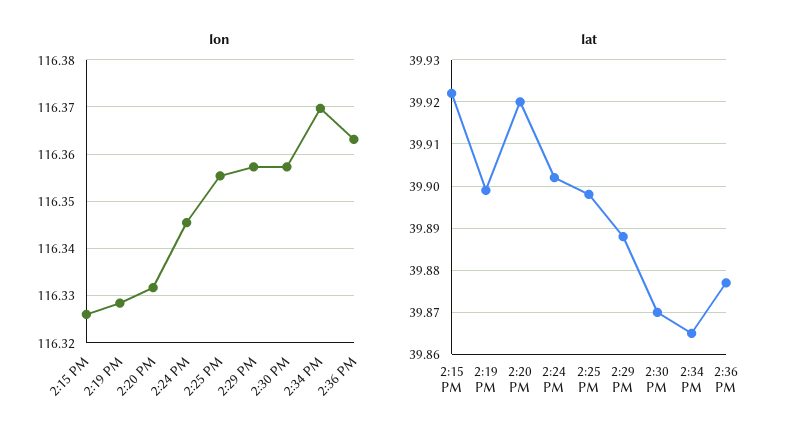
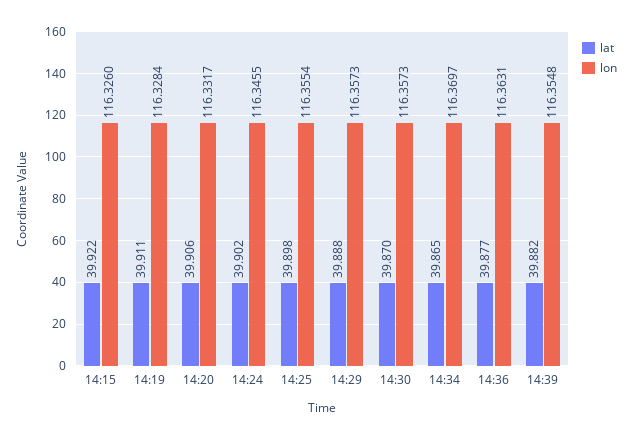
lat, 2:19 PM: 39.9 -> 39.911
lat, 2:20 PM: 39.92 -> 39.906
lat, 14:39: none -> 39.882
lon, 14:39: none -> 116.3548

